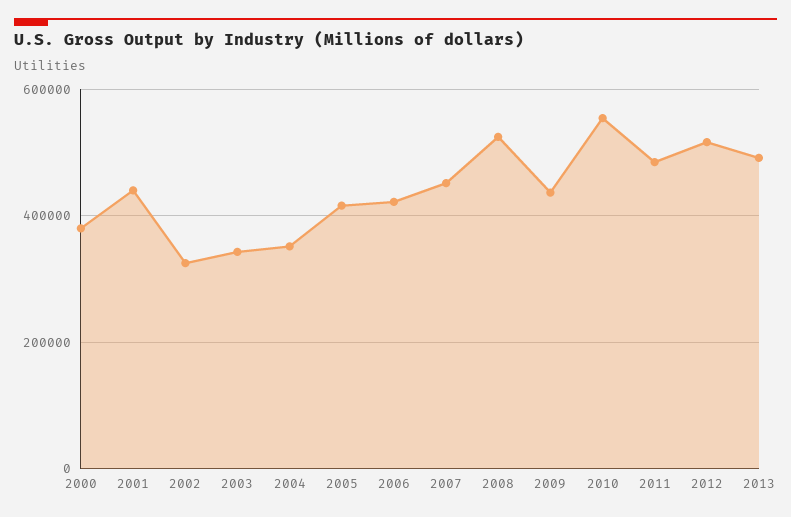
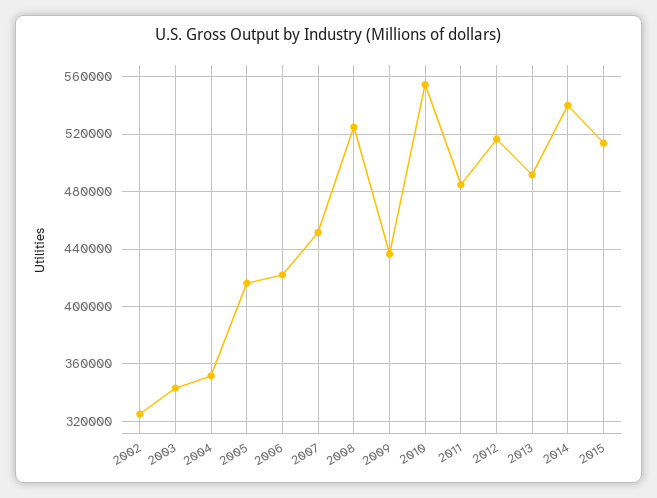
2000: 380000 -> none
2001: 440000 -> none
2014: none -> 540000
2015: none -> 515000

